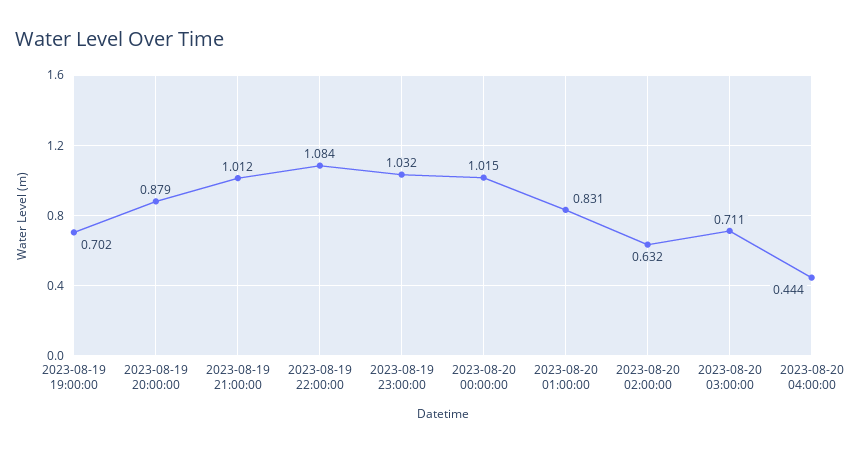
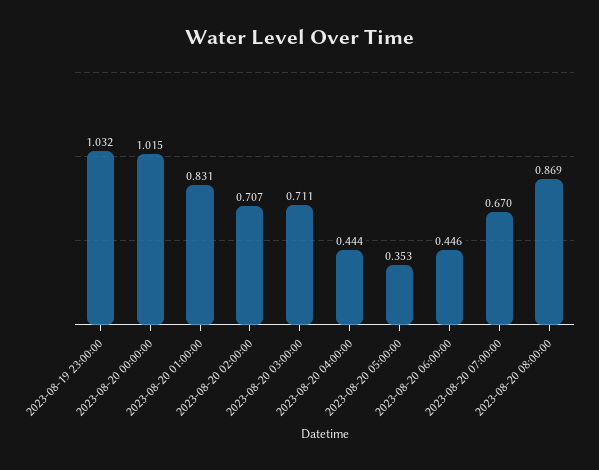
2023-08-19 19:00:00: 0.702 -> none
2023-08-19 20:00:00: 0.879 -> none
2023-08-19 21:00:00: 1.012 -> none
2023-08-19 22:00:00: 1.084 -> none
2023-08-20 02:00:00: 0.632 -> 0.707
2023-08-20 05:00:00: none -> 0.353
2023-08-20 06:00:00: none -> 0.446
2023-08-20 07:00:00: none -> 0.67
2023-08-20 08:00:00: none -> 0.869

